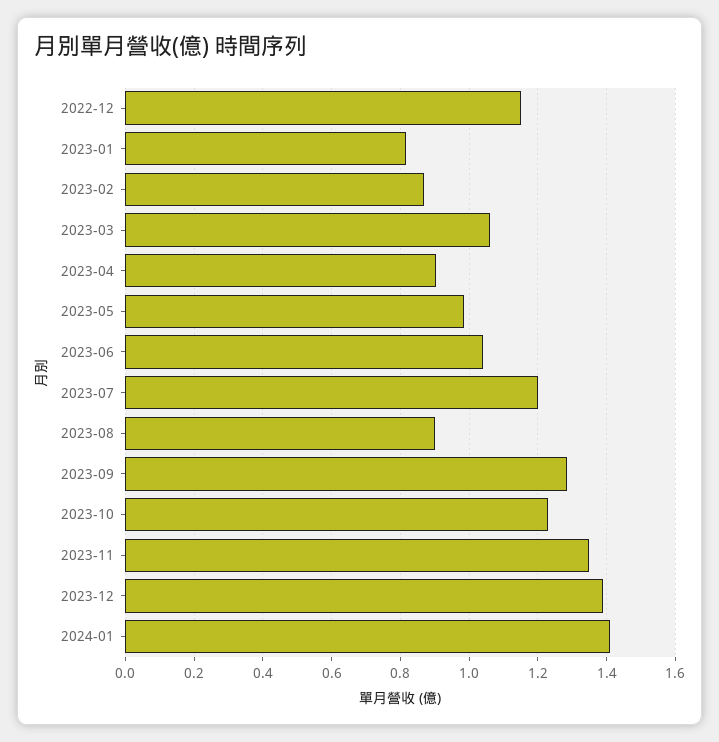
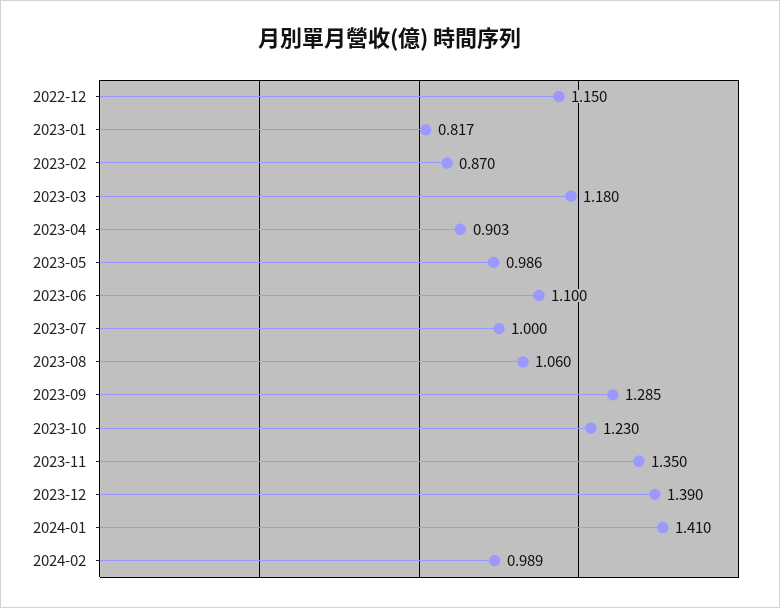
2023-03: 1.06 -> 1.18
2023-06: 1.04 -> 1.1
2023-07: 1.2 -> 1
2023-08: 0.9 -> 1.06
2024-02: none -> 0.989

